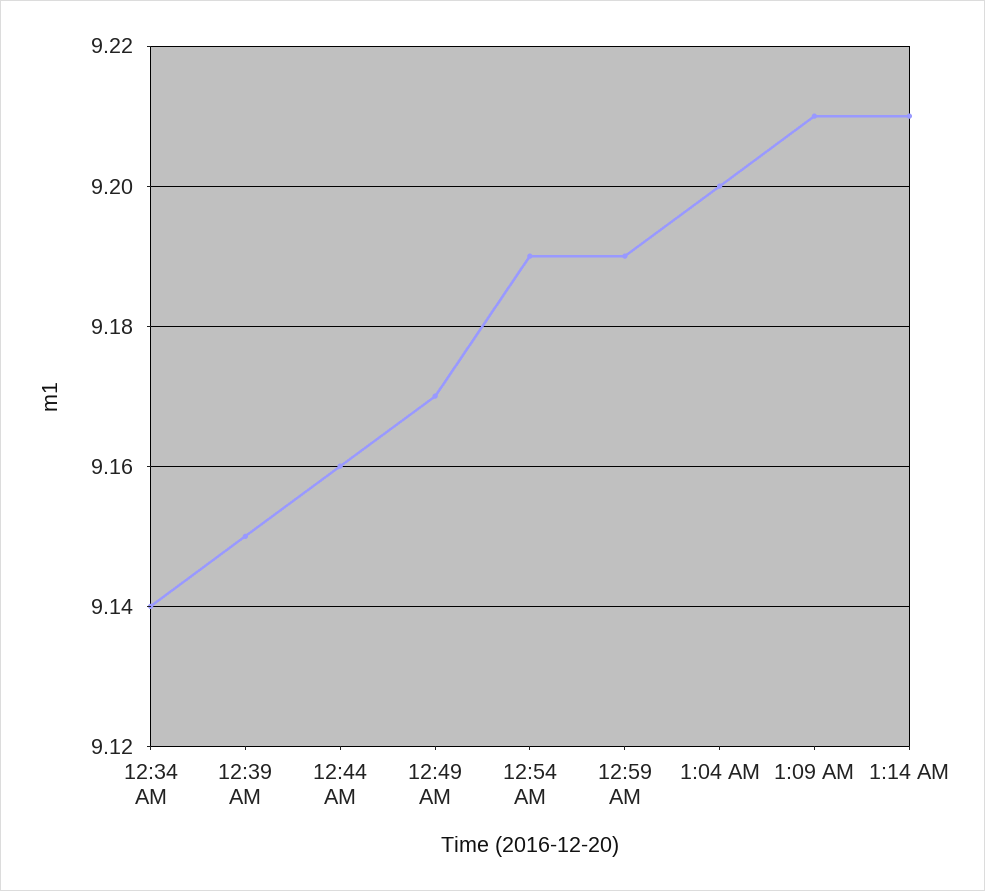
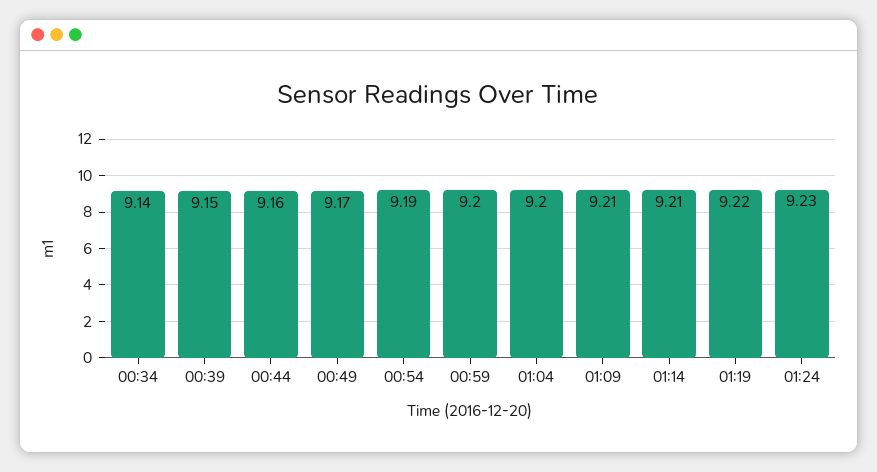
12:59 AM: 9.19 -> 9.2
01:19: none -> 9.22
01:24: none -> 9.23

